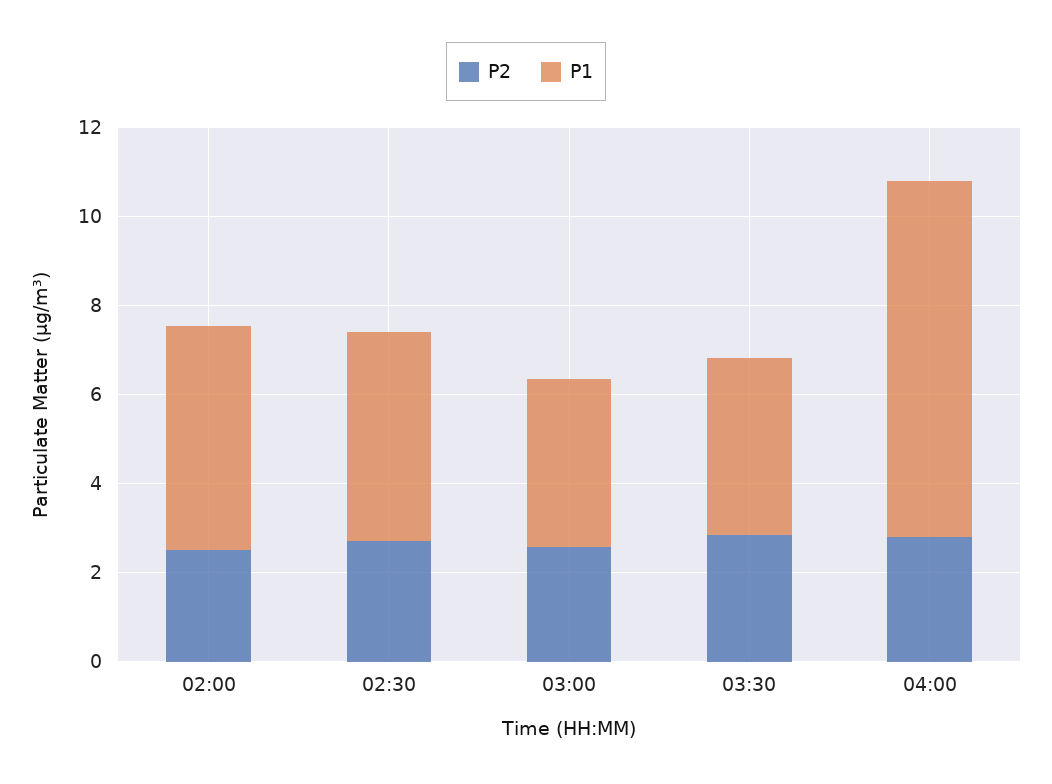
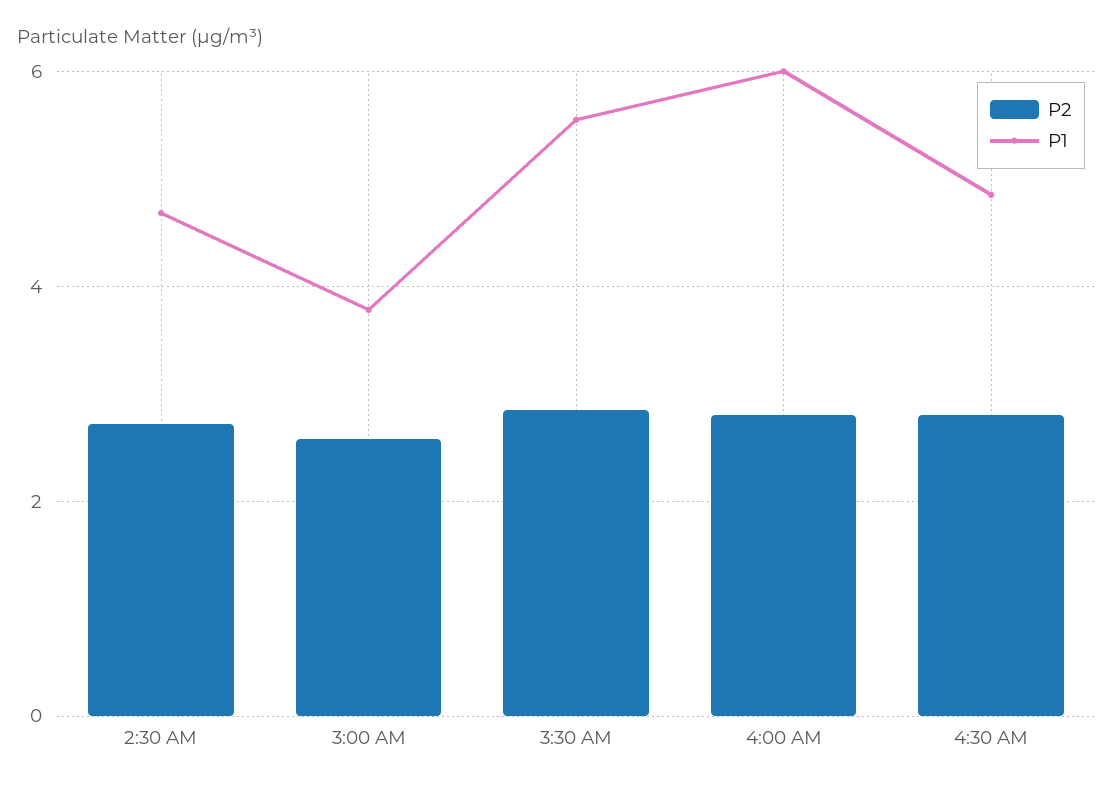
P2, 02:00: 2.5 -> none
P1, 02:00: 5 -> none
P1, 03:30: 4 -> 5.6
P1, 04:00: 8 -> 6
P2, 4:30 AM: none -> 2.8
P1, 4:30 AM: none -> 4.8

